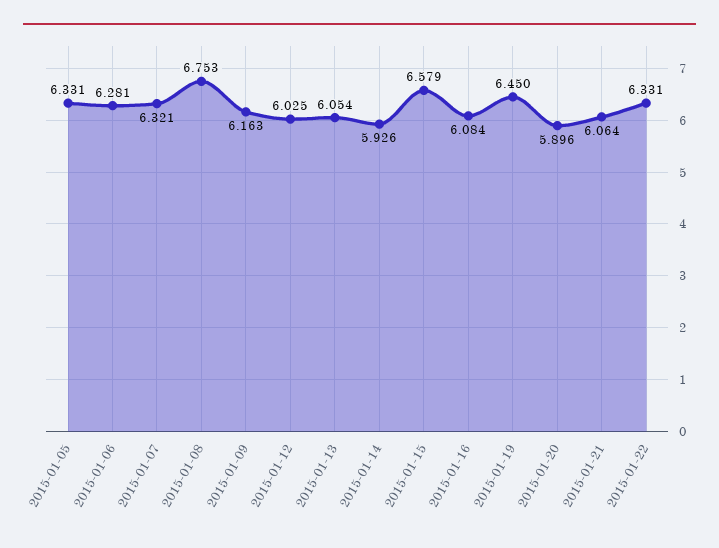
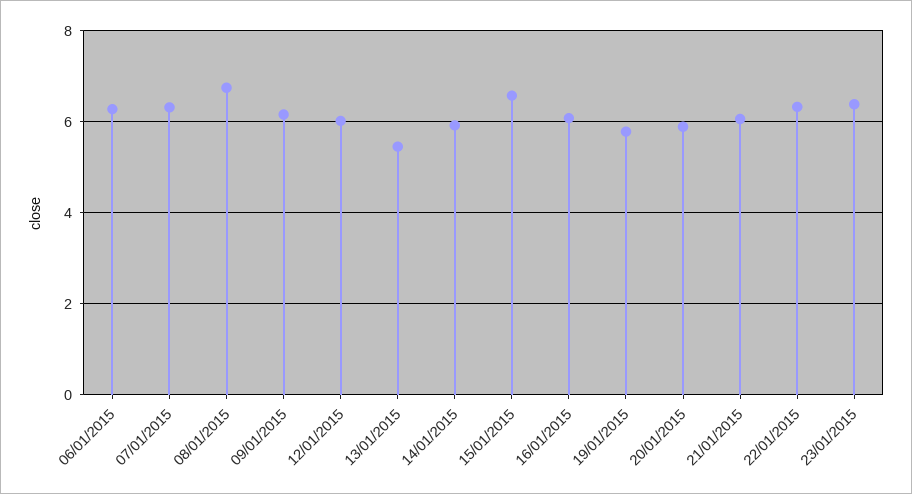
2015-01-05: 6.331 -> none
2015-01-13: 6.054 -> 5.4
2015-01-19: 6.45 -> 5.8
23/01/2015: none -> 6.4

